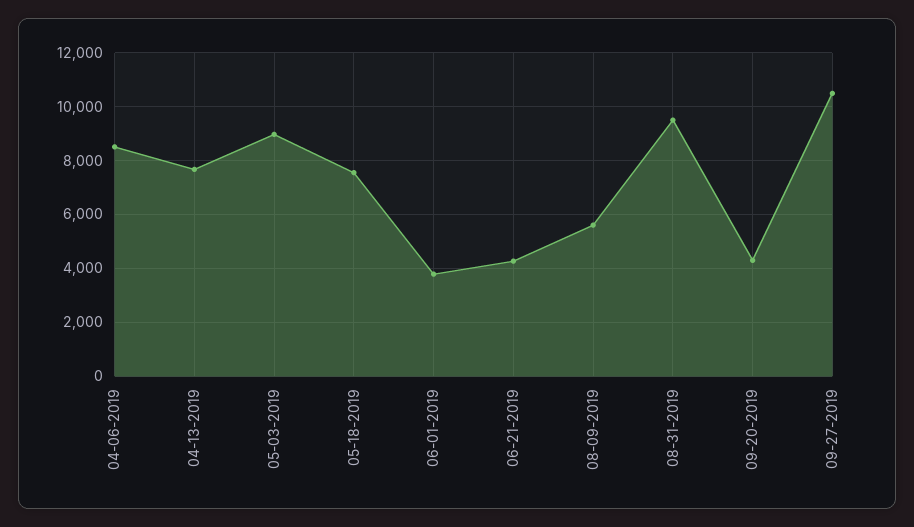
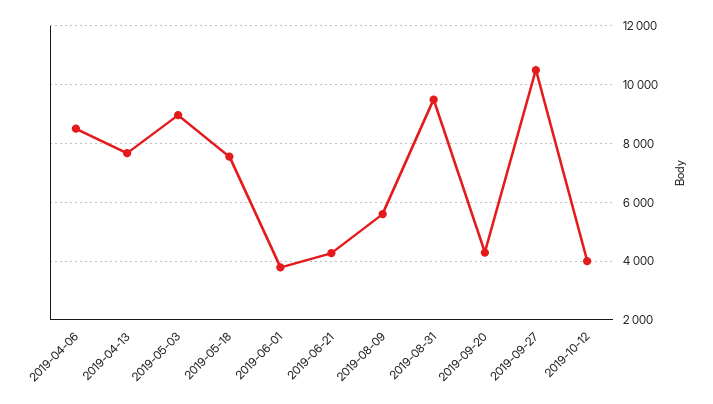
2019-10-12: none -> 4000

